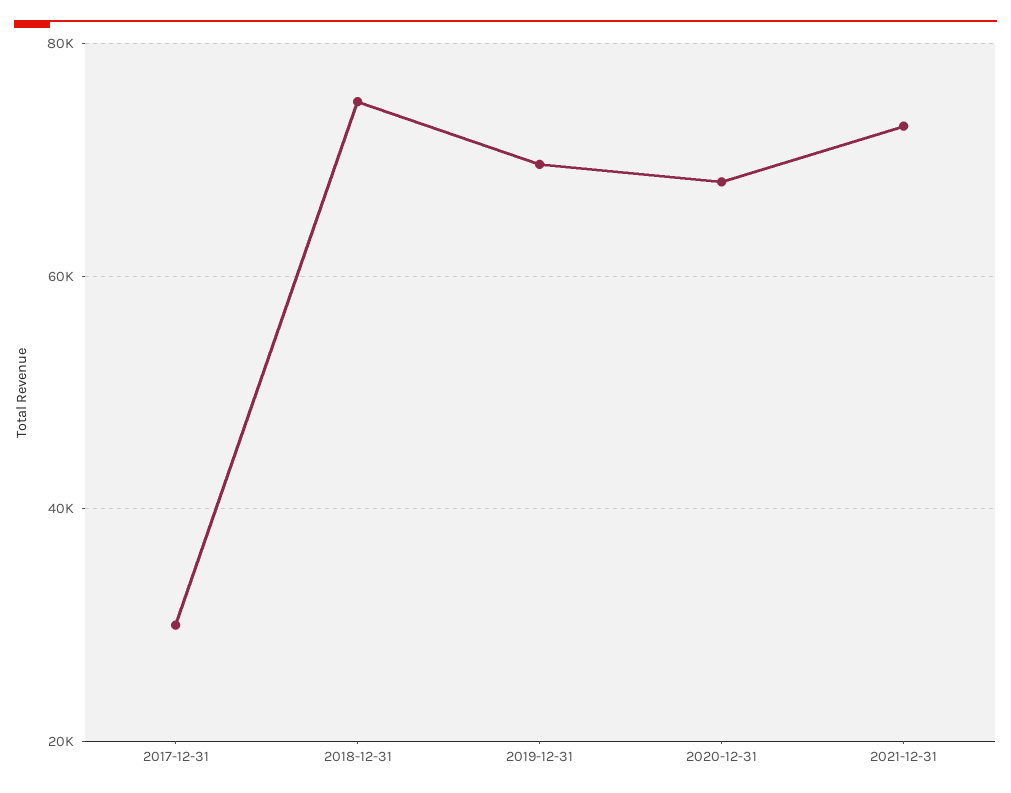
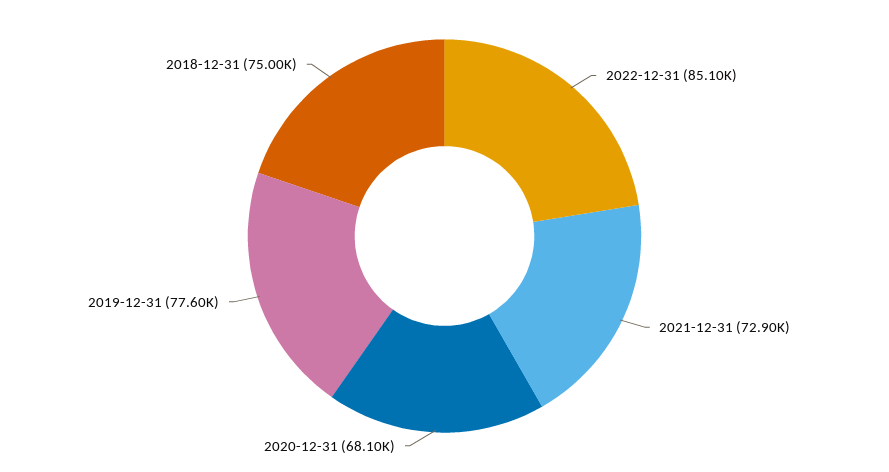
2017-12-31: 30000 -> none
2019-12-31: 70000 -> 77600
2022-12-31: none -> 85100

